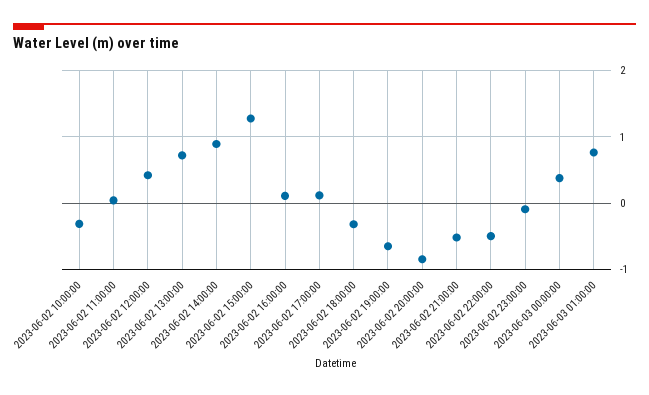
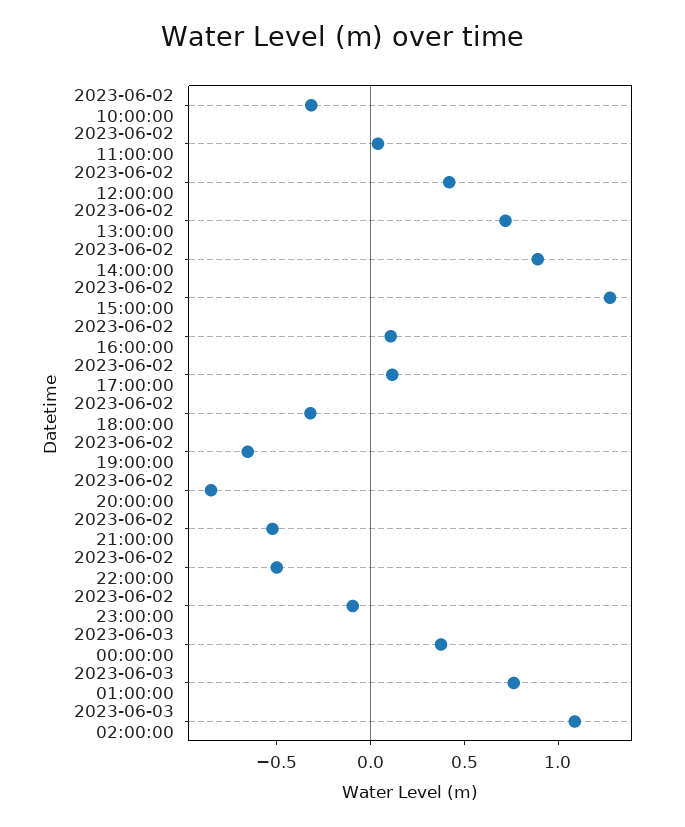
2023-06-03 02:00:00: none -> 1.1

